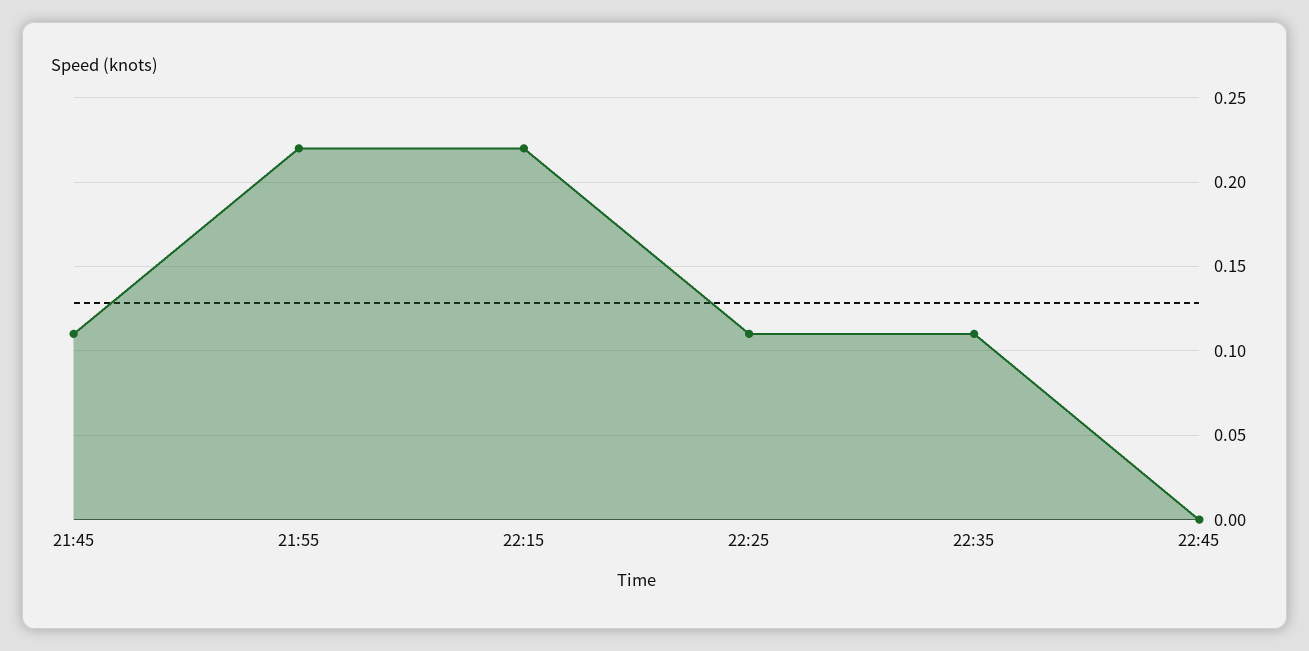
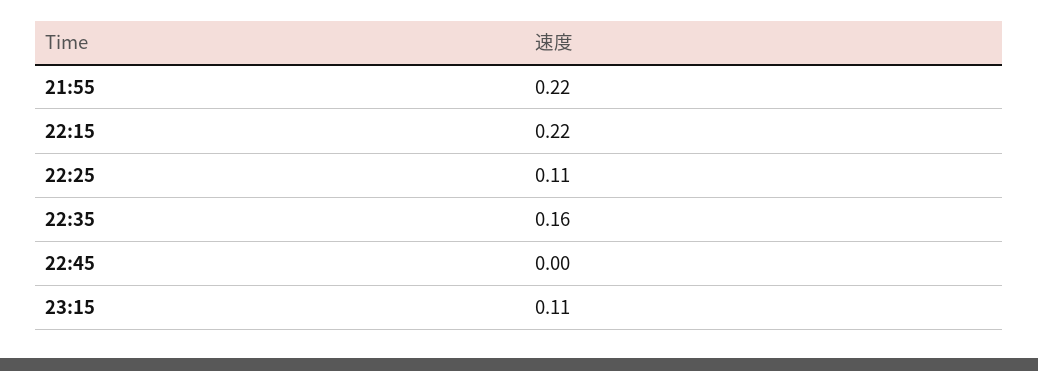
21:45: 0.11 -> none
22:35: 0.11 -> 0.16
23:15: none -> 0.11

